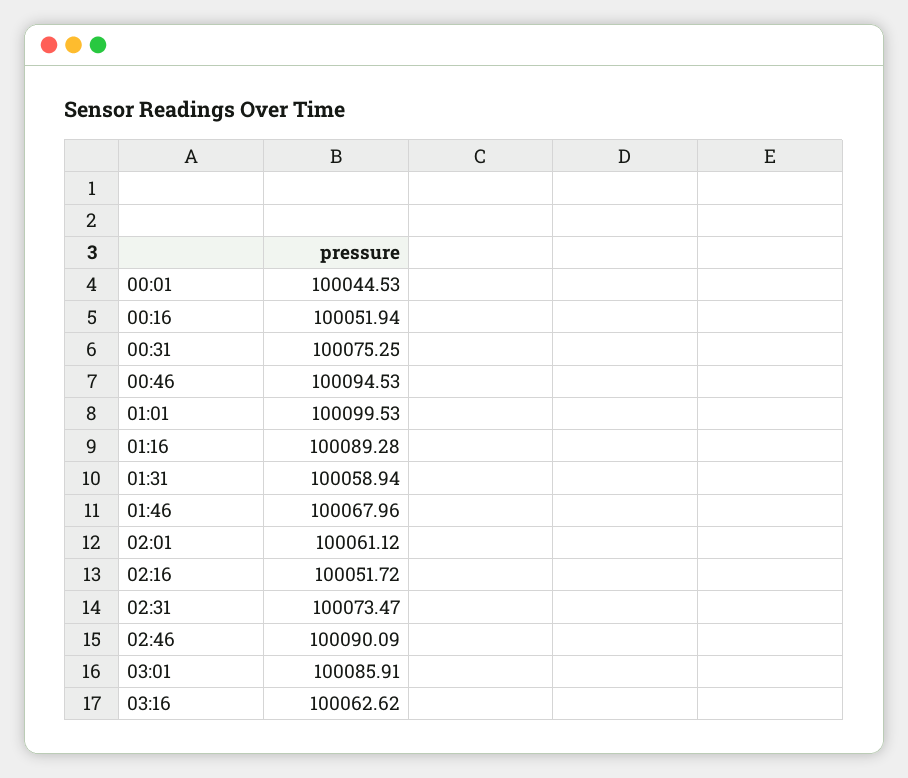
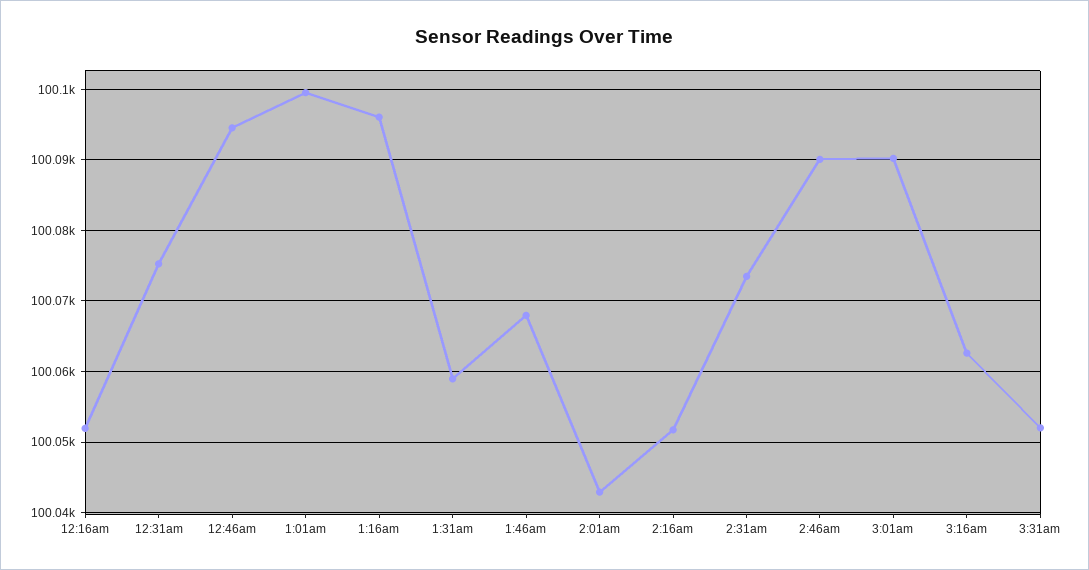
00:01: 100044.53 -> none
01:16: 100089.28 -> 100096
02:01: 100061.12 -> 100043
03:01: 100085.91 -> 100090
3:31am: none -> 100052

